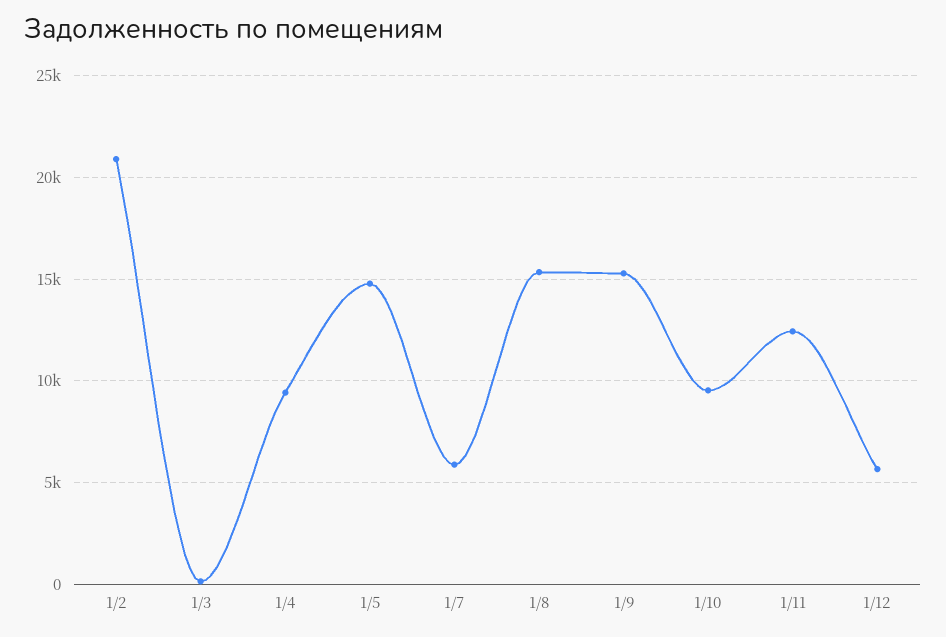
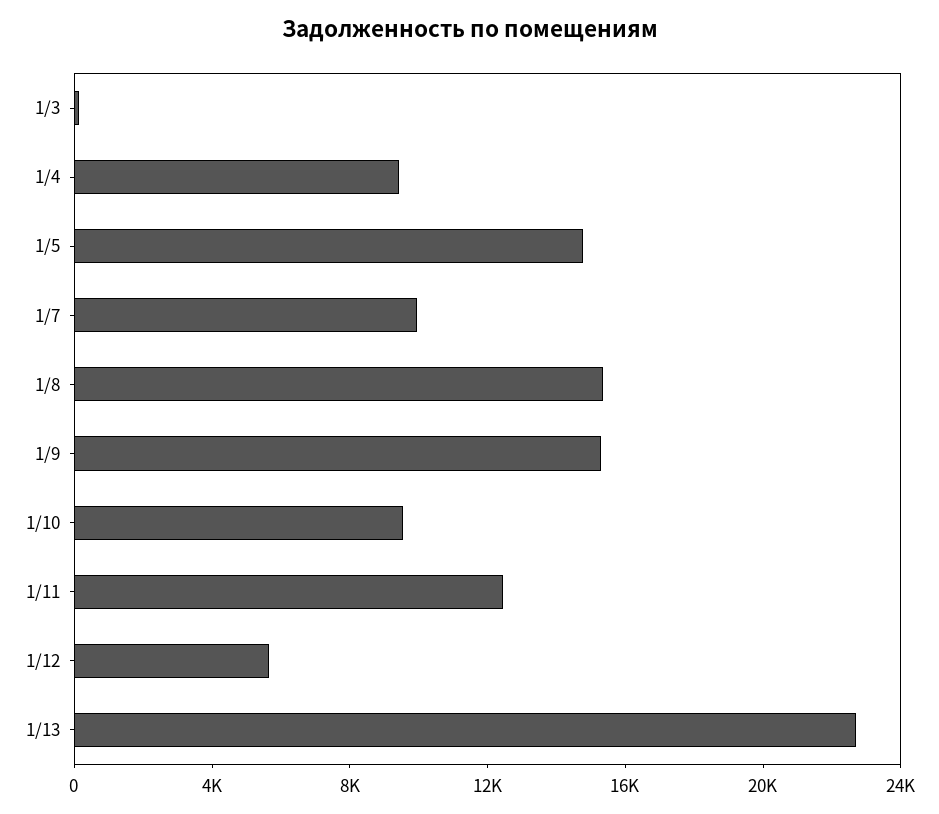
1/2: 21000 -> none
1/7: 6000 -> 10000
1/13: none -> 23000

